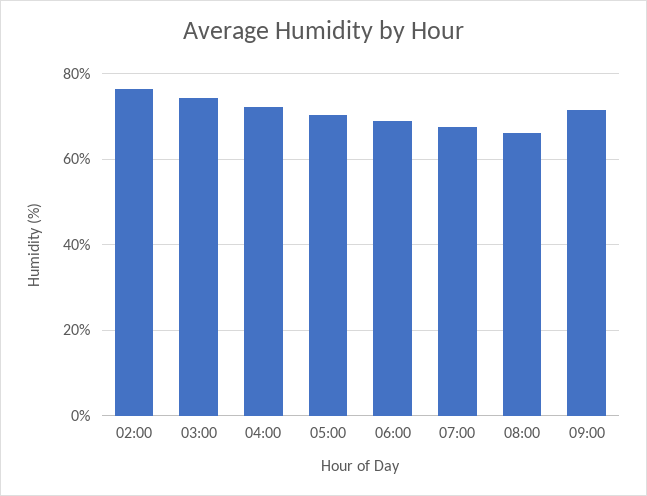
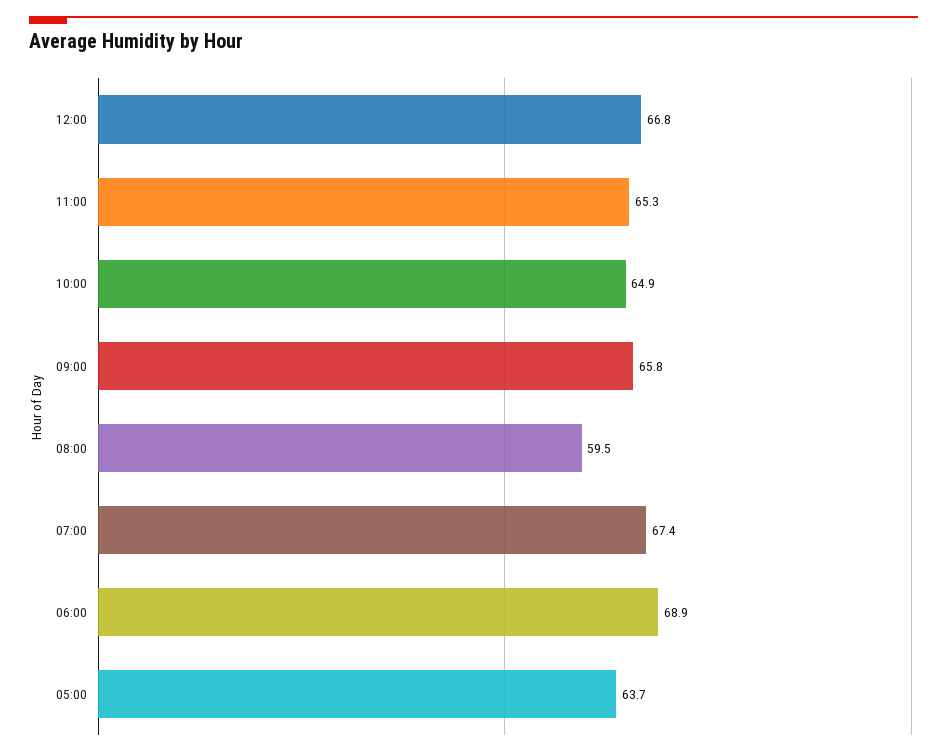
02:00: 76 -> none
03:00: 74 -> none
04:00: 72 -> none
05:00: 70 -> 63.7
08:00: 66 -> 59.5
09:00: 72 -> 65.8
12:00: none -> 66.8
11:00: none -> 65.3
10:00: none -> 64.9

